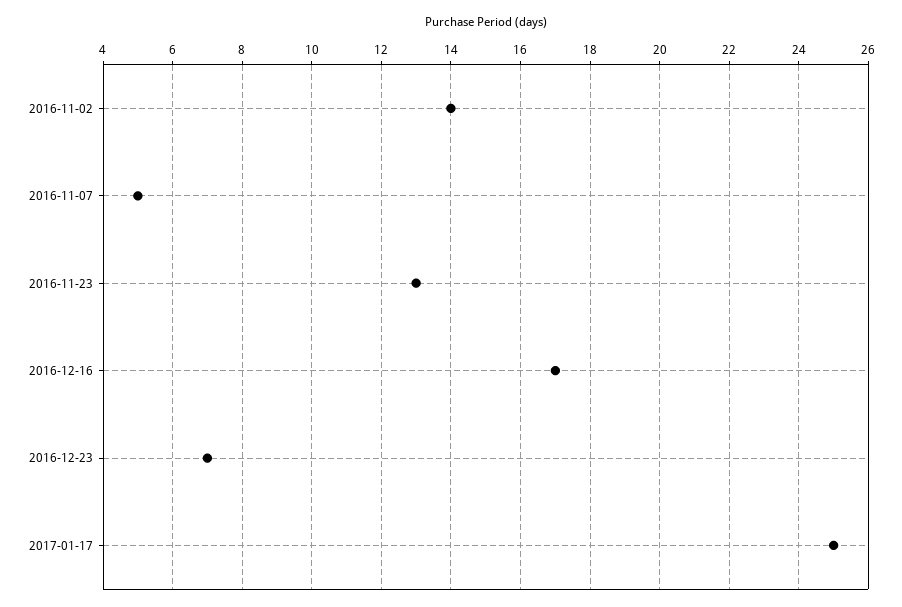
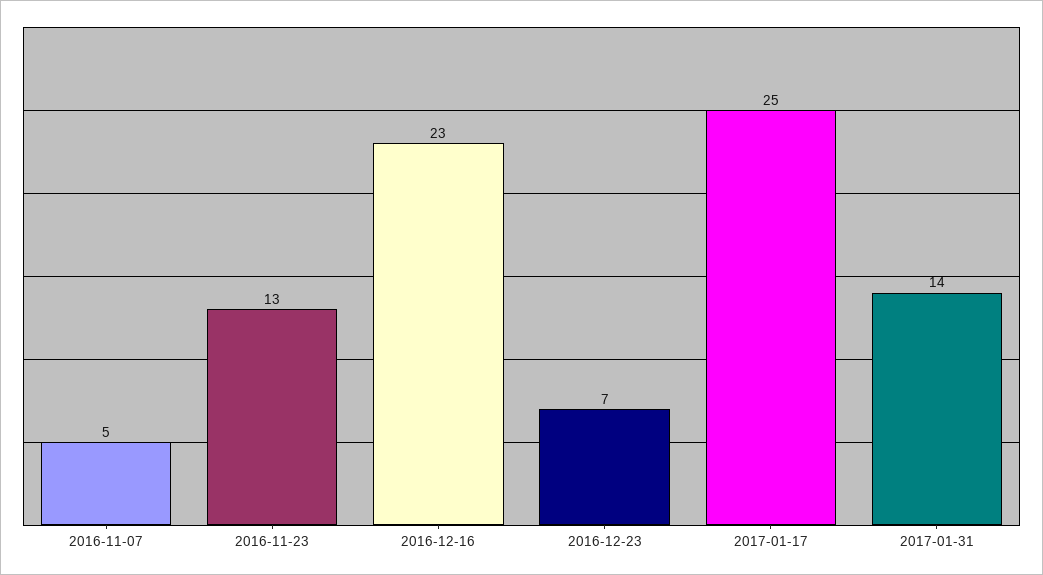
2016-11-02: 14 -> none
2016-12-16: 17 -> 23
2017-01-31: none -> 14

